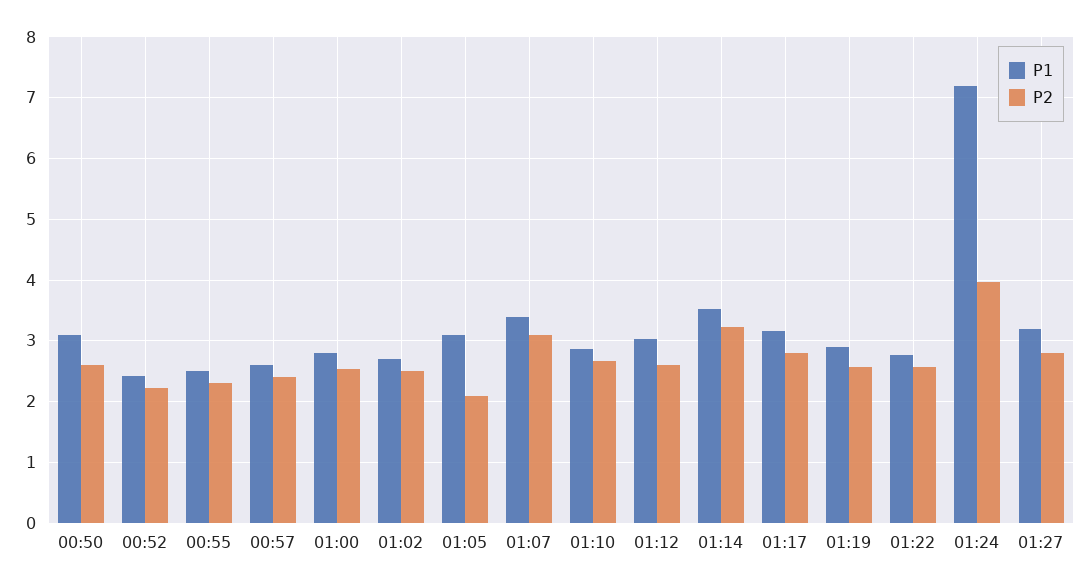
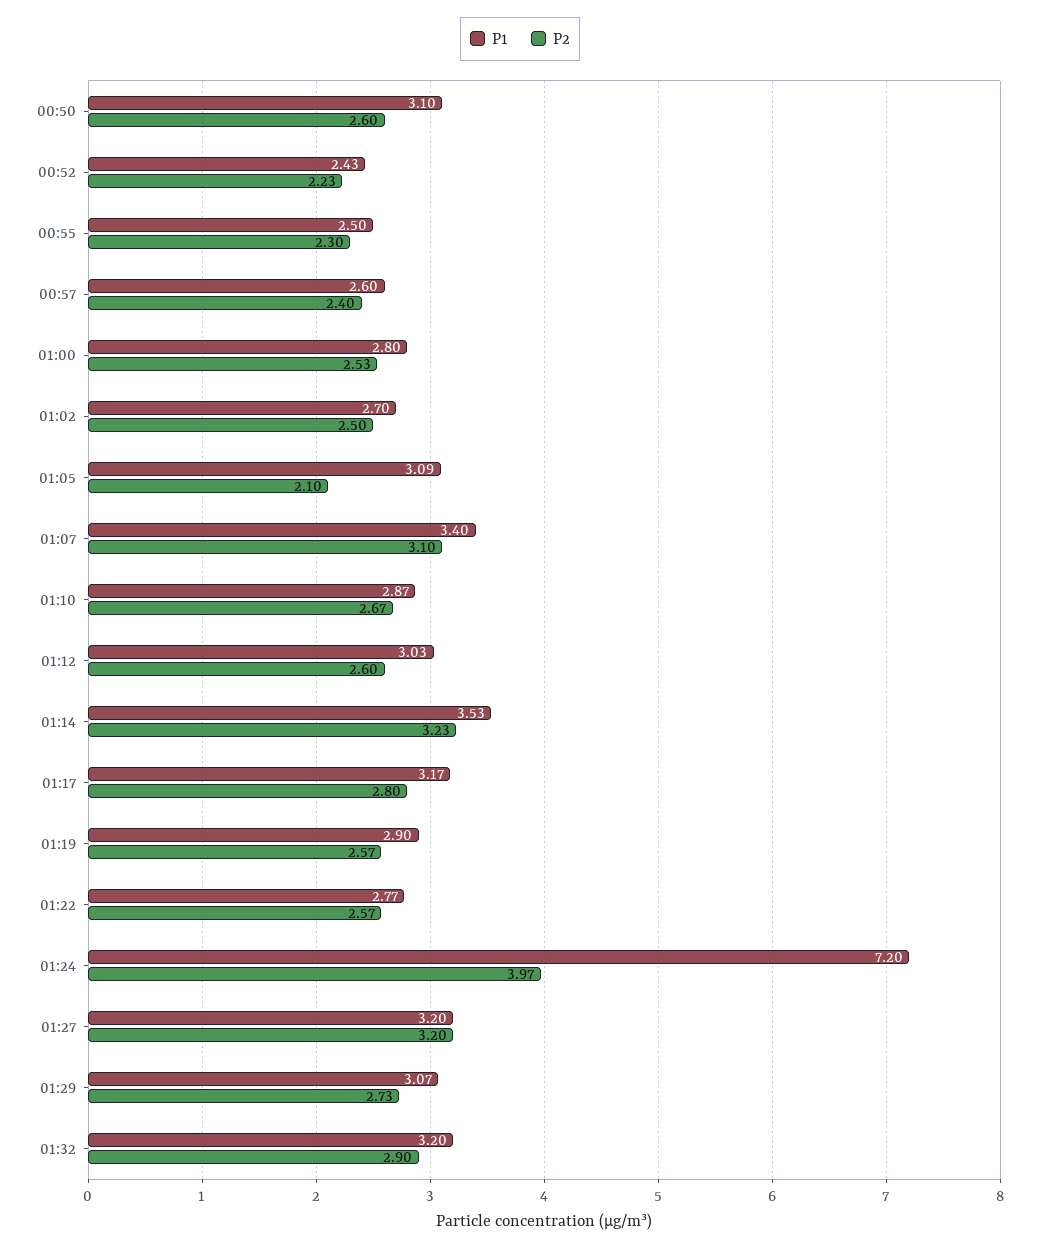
P2, 01:27: 2.8 -> 3.2
P1, 01:29: none -> 3.07
P2, 01:29: none -> 2.73
P1, 01:32: none -> 3.2
P2, 01:32: none -> 2.9

